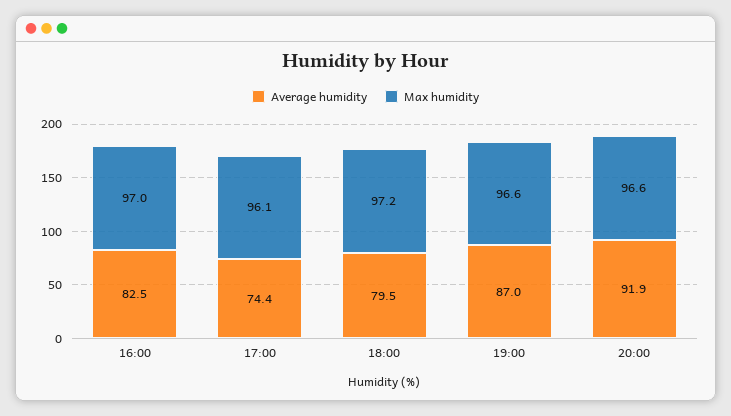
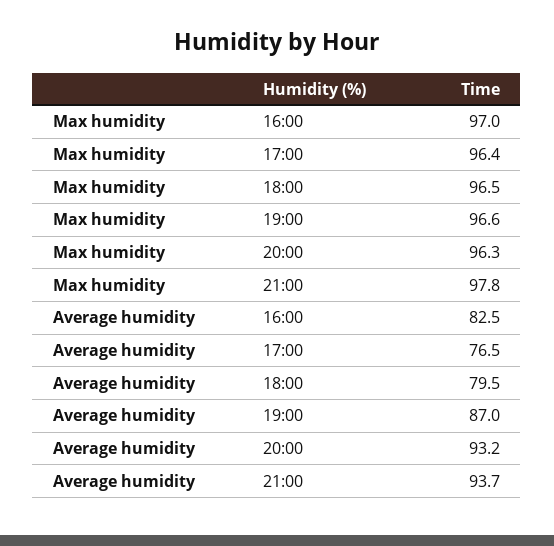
Average humidity, 17:00: 74.4 -> 76.5
Max humidity, 17:00: 96.1 -> 96.4
Max humidity, 18:00: 97.2 -> 96.5
Average humidity, 20:00: 91.9 -> 93.2
Max humidity, 20:00: 96.6 -> 96.3
Max humidity, 21:00: none -> 97.8
Average humidity, 21:00: none -> 93.7

